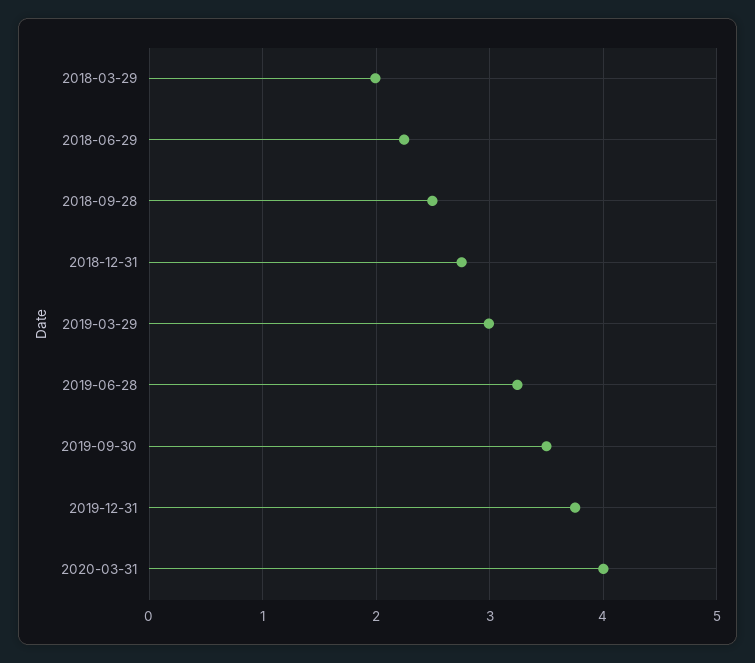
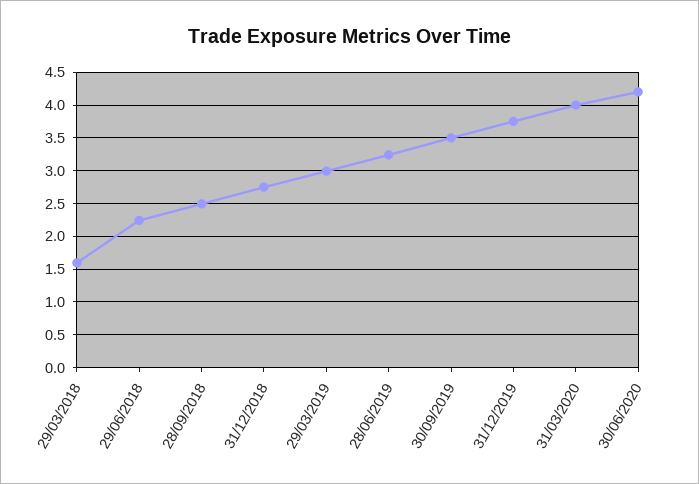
2018-03-29: 2 -> 1.6
30/06/2020: none -> 4.2

